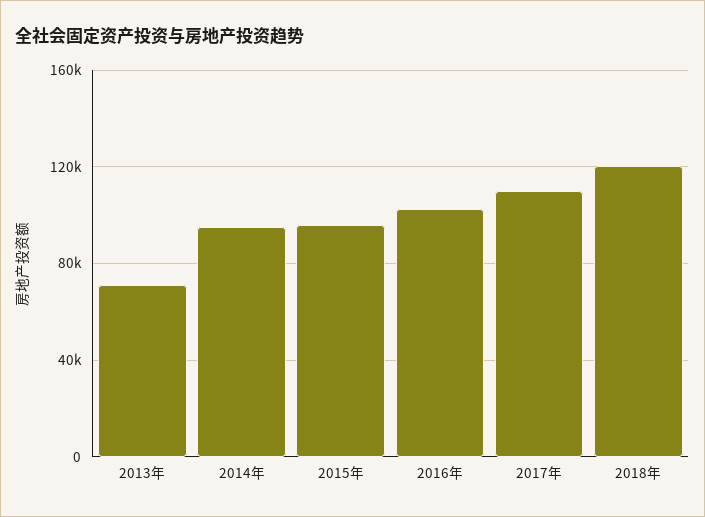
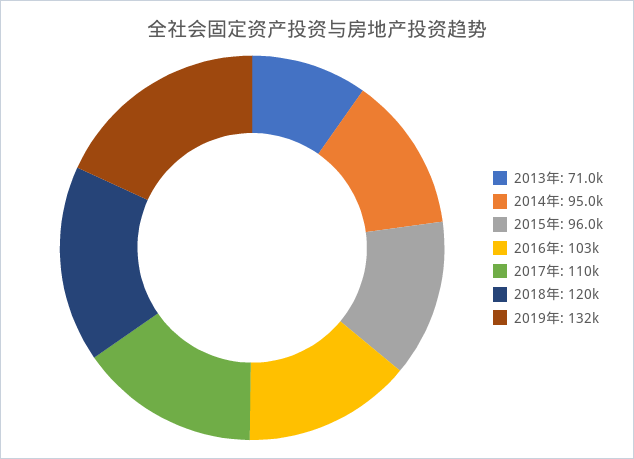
2019年: none -> 132000

